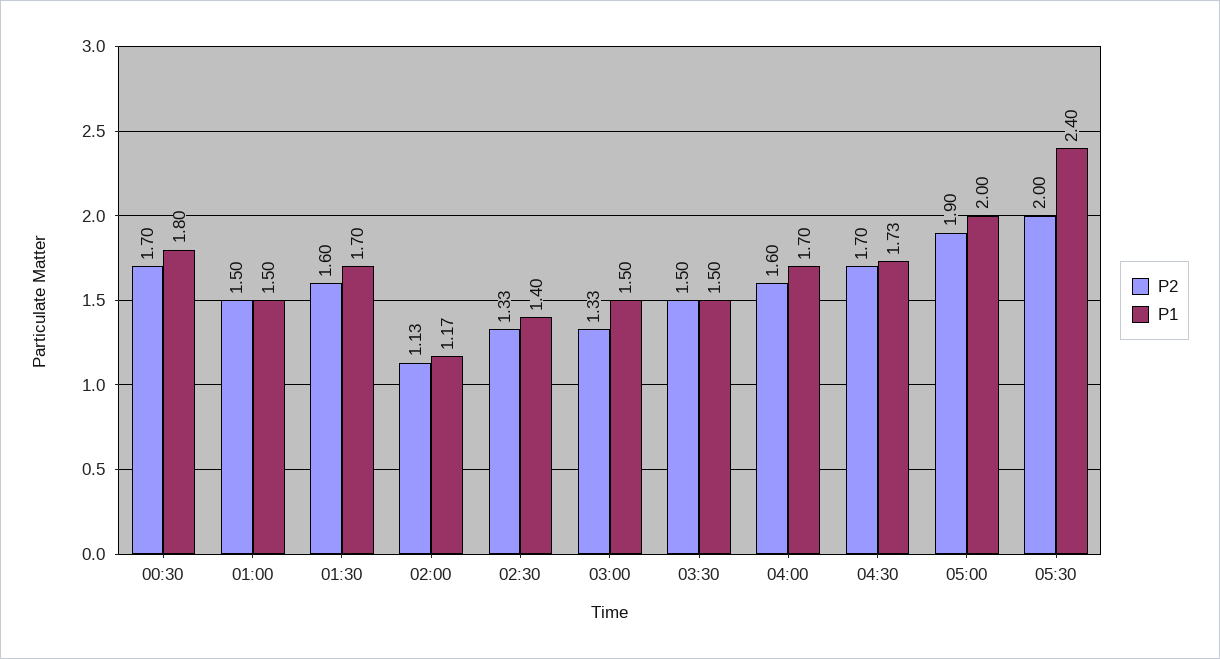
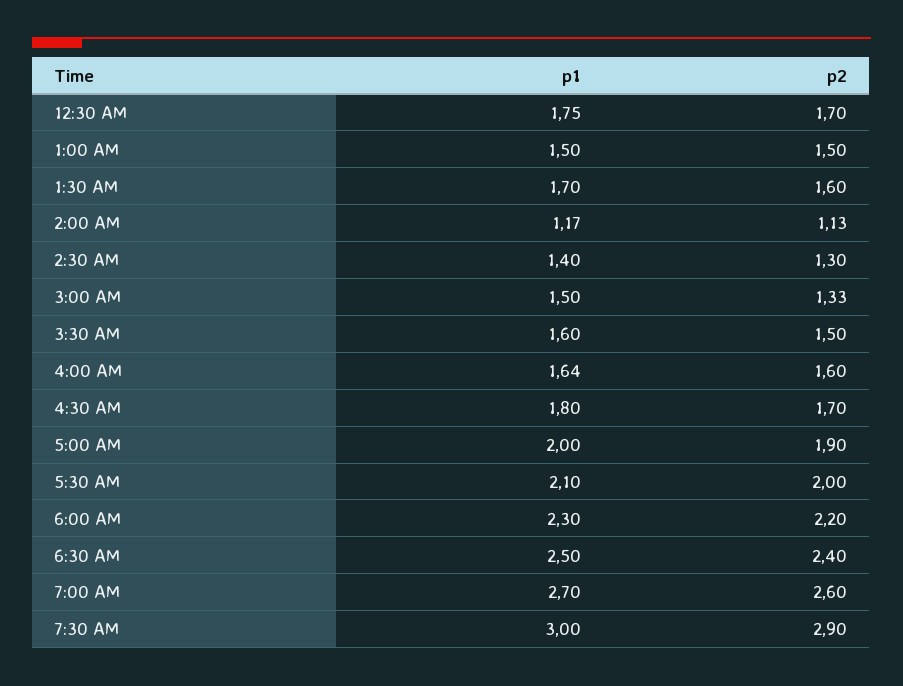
P1, 00:30: 1.8 -> 1.75
P2, 02:30: 1.33 -> 1.3
P1, 03:30: 1.5 -> 1.6
P1, 04:00: 1.7 -> 1.64
P1, 04:30: 1.73 -> 1.8
P1, 05:30: 2.4 -> 2.1
P1, 6:00 AM: none -> 2.3
P2, 6:00 AM: none -> 2.2
P1, 6:30 AM: none -> 2.5
P2, 6:30 AM: none -> 2.4
P1, 7:00 AM: none -> 2.7
P2, 7:00 AM: none -> 2.6
P1, 7:30 AM: none -> 3
P2, 7:30 AM: none -> 2.9

